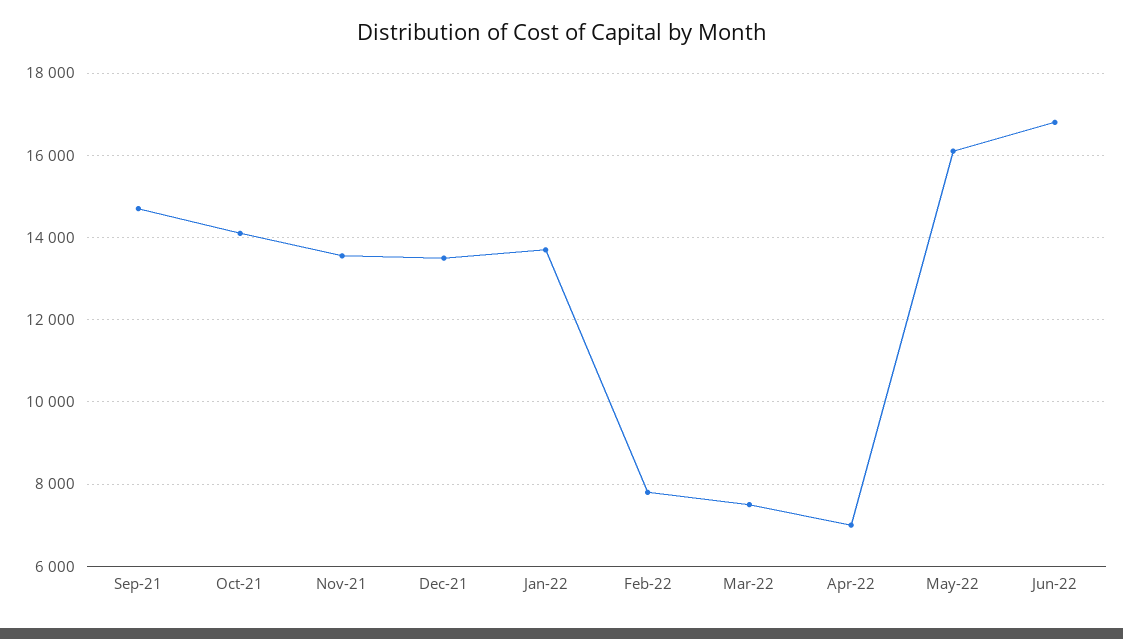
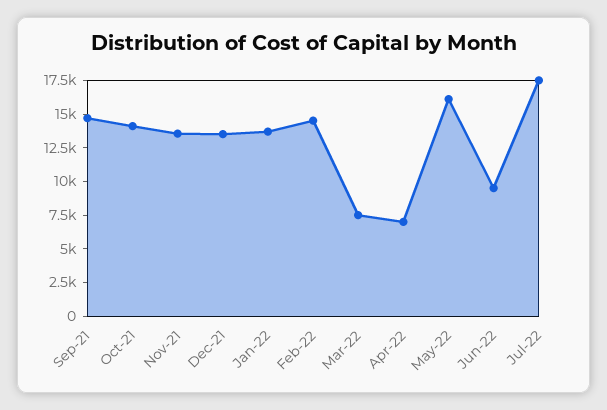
Feb-22: 7800 -> 15000
Jun-22: 16800 -> 10000
Jul-22: none -> 17500

